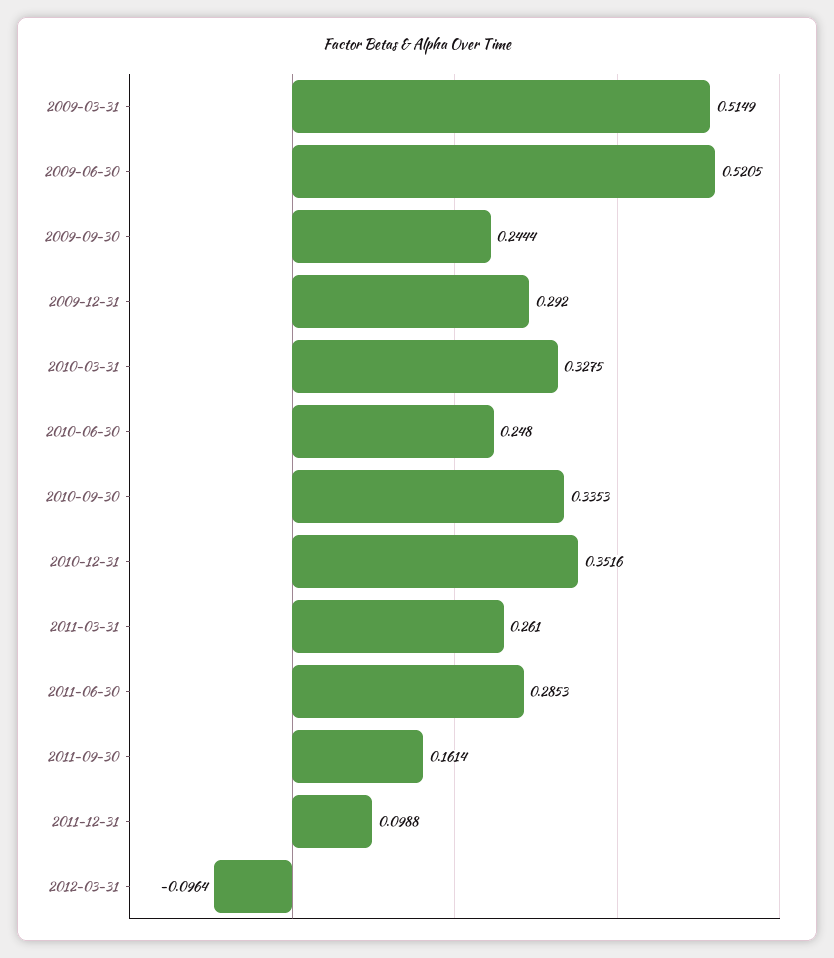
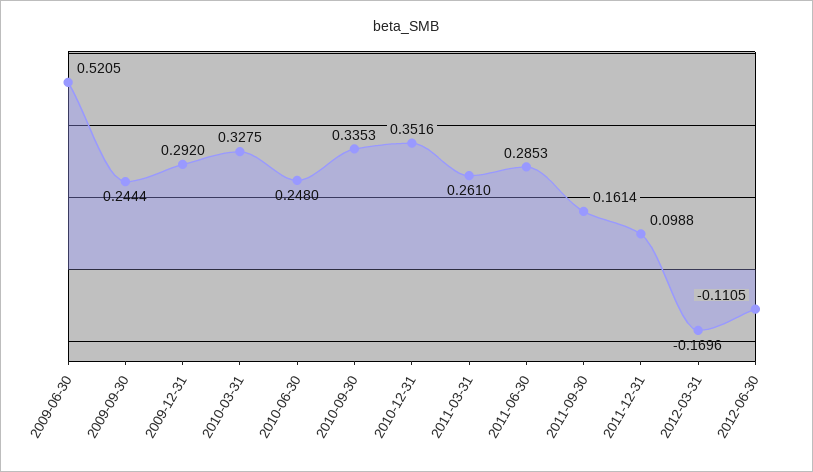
2009-03-31: 0.5149 -> none
2012-03-31: -0.0964 -> -0.1696
2012-06-30: none -> -0.1105

